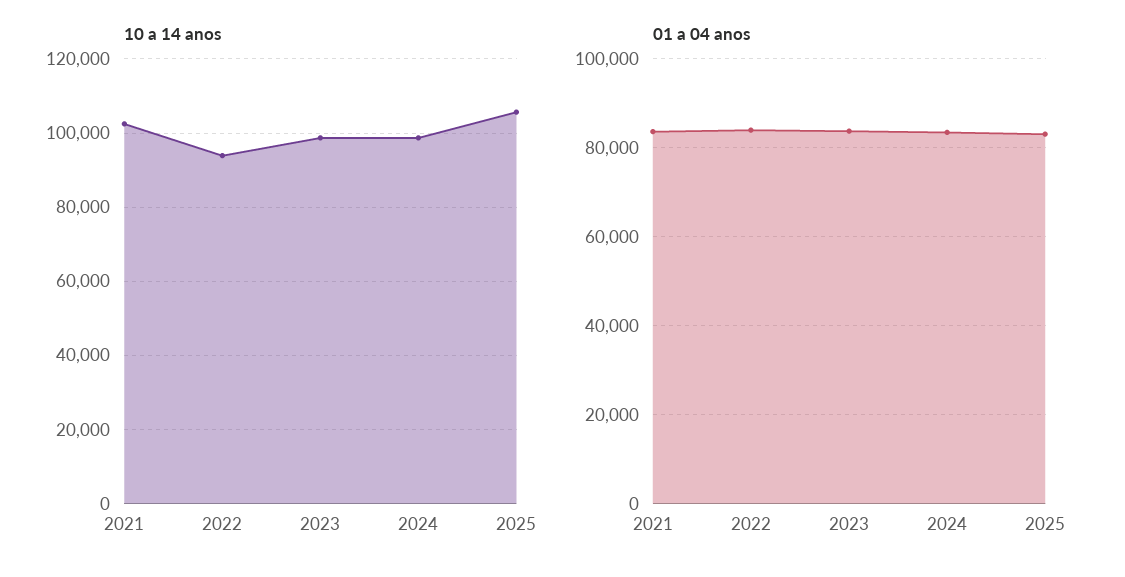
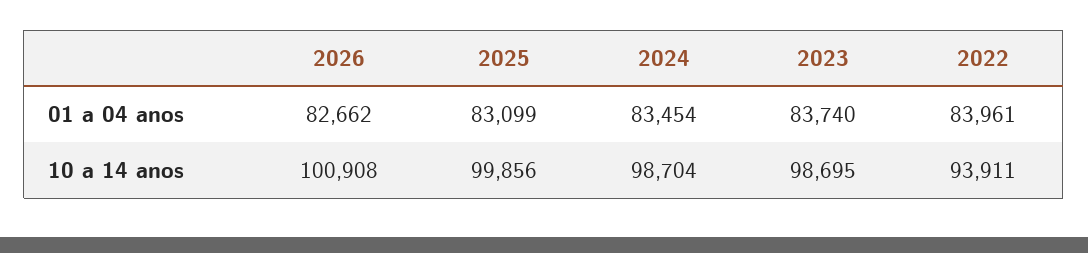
10 a 14 anos, 2021: 102000 -> none
10 a 14 anos, 2025: 106000 -> 99856
01 a 04 anos, 2021: 84000 -> none
01 a 04 anos, 2026: none -> 82662
10 a 14 anos, 2026: none -> 100908

